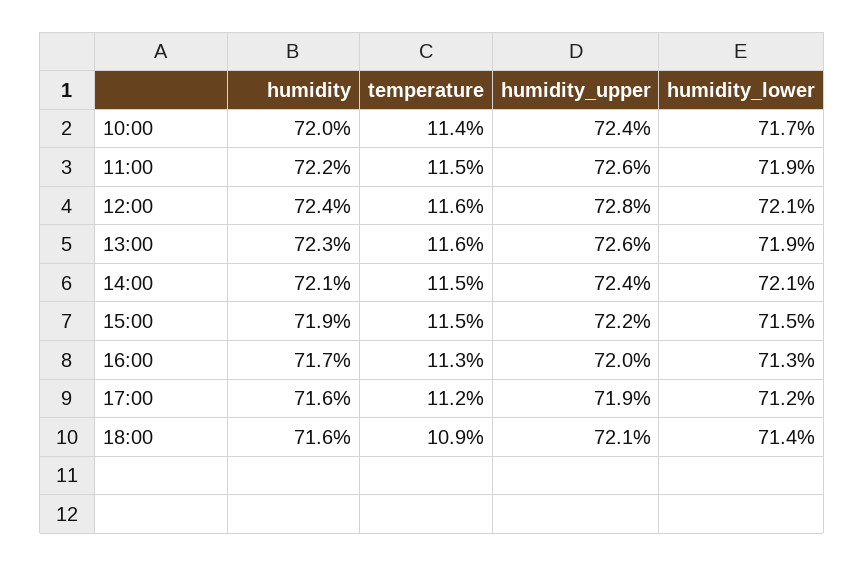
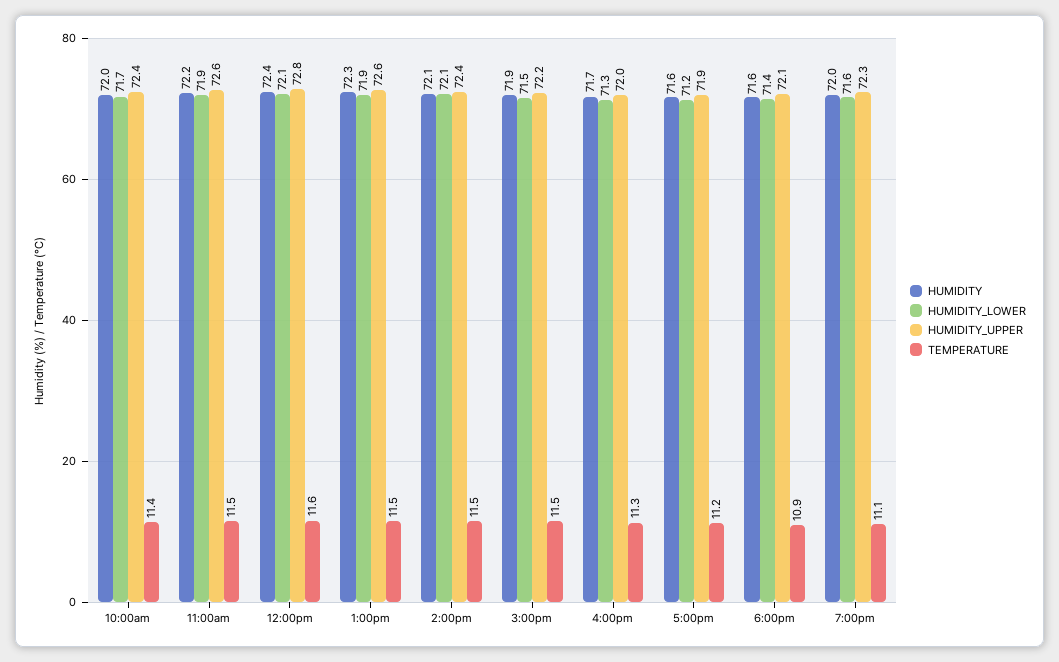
temperature, 13:00: 11.6 -> 11.5
humidity, 7:00pm: none -> 72
humidity_lower, 7:00pm: none -> 71.6
humidity_upper, 7:00pm: none -> 72.3
temperature, 7:00pm: none -> 11.1

